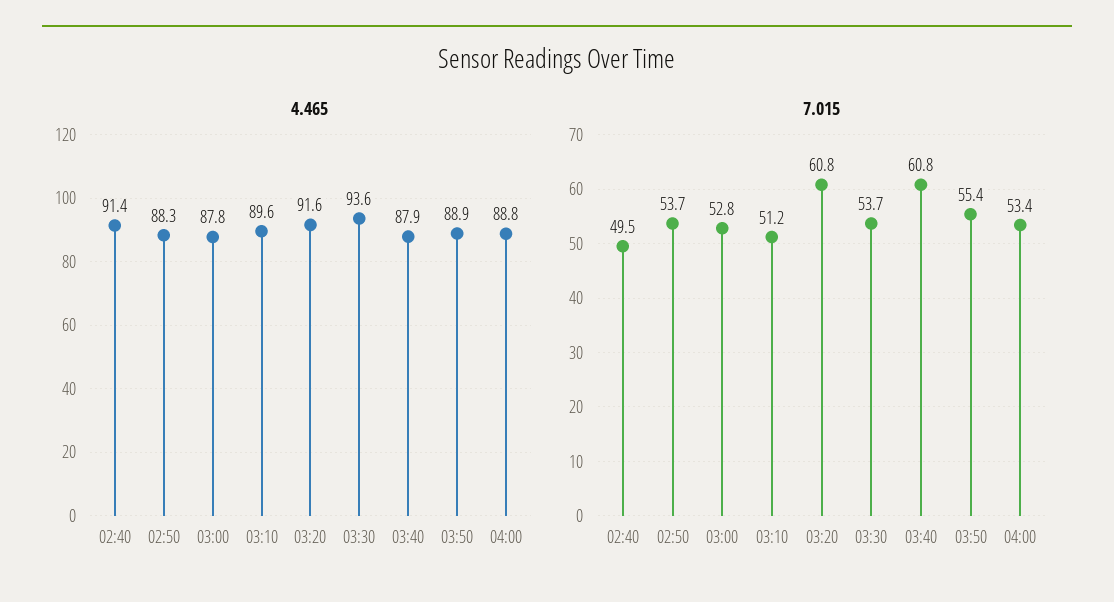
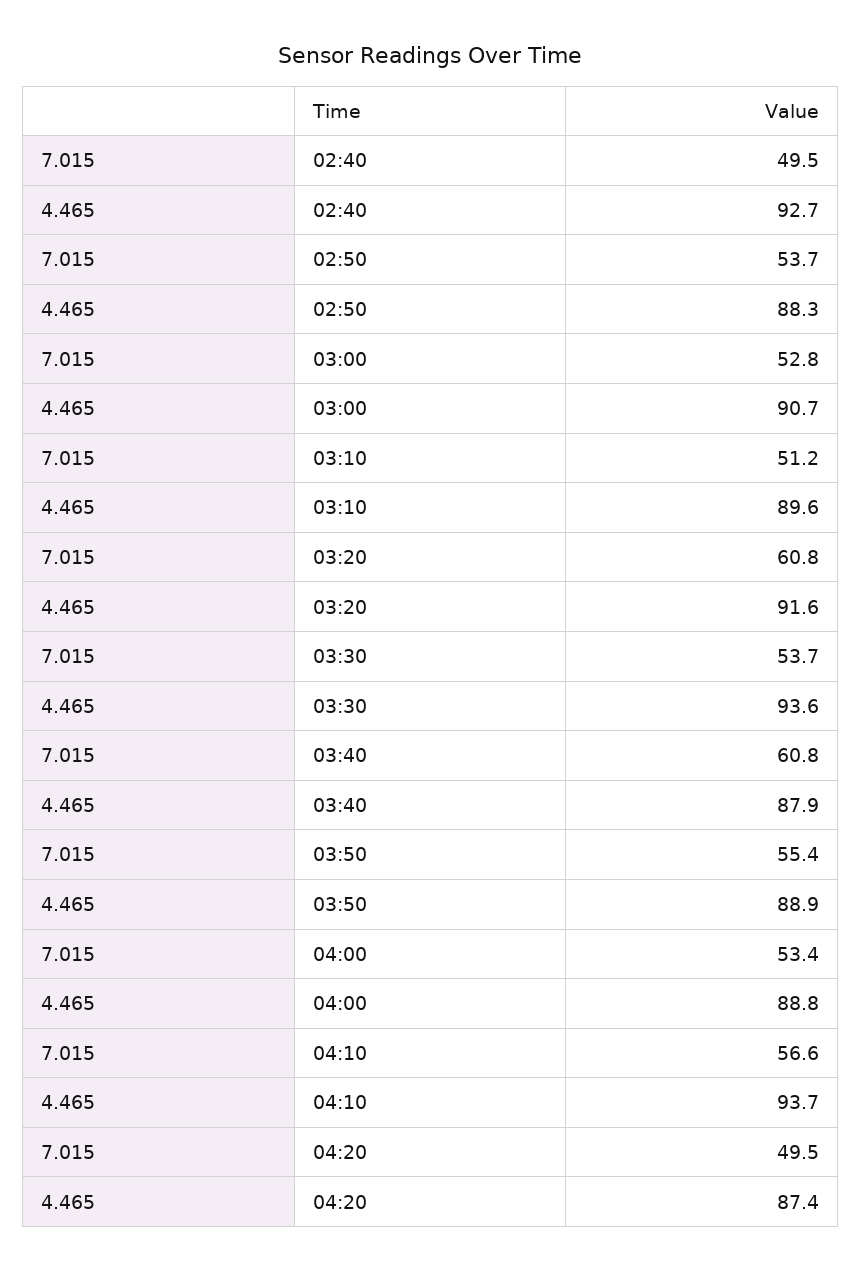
4.465, 02:40: 91.4 -> 92.7
4.465, 03:00: 87.8 -> 90.7
7.015, 04:10: none -> 56.6
4.465, 04:10: none -> 93.7
7.015, 04:20: none -> 49.5
4.465, 04:20: none -> 87.4

